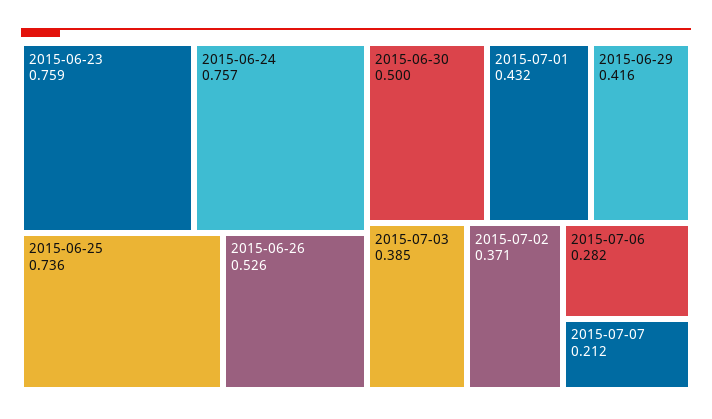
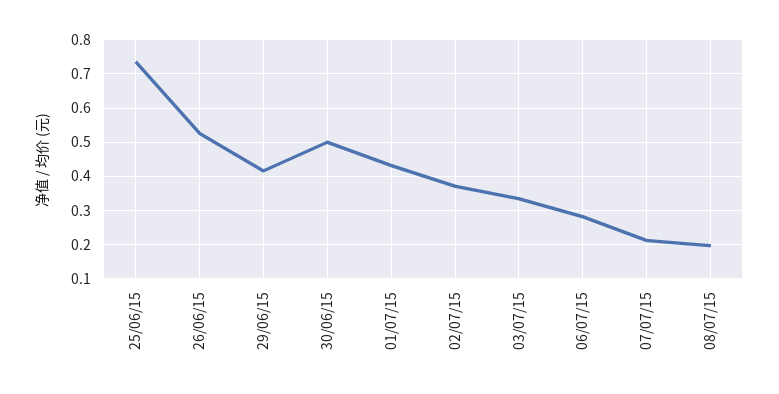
2015-06-23: 0.759 -> none
2015-06-24: 0.757 -> none
2015-07-03: 0.385 -> 0.34
08/07/15: none -> 0.2

